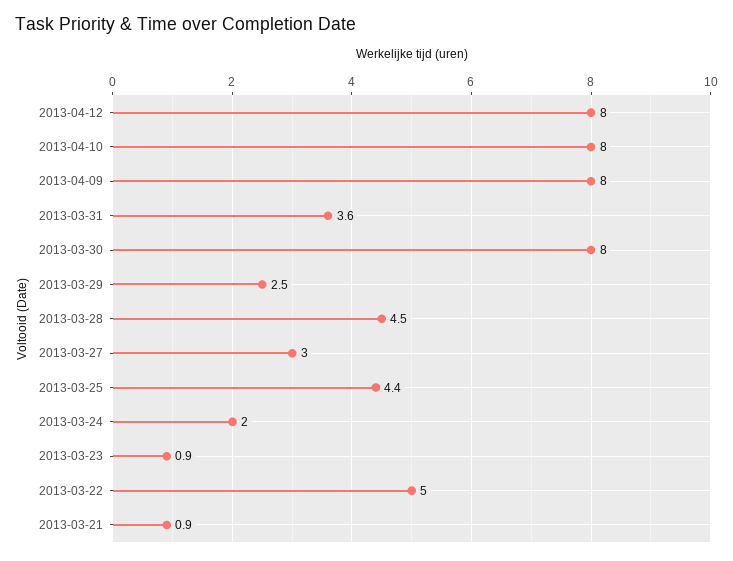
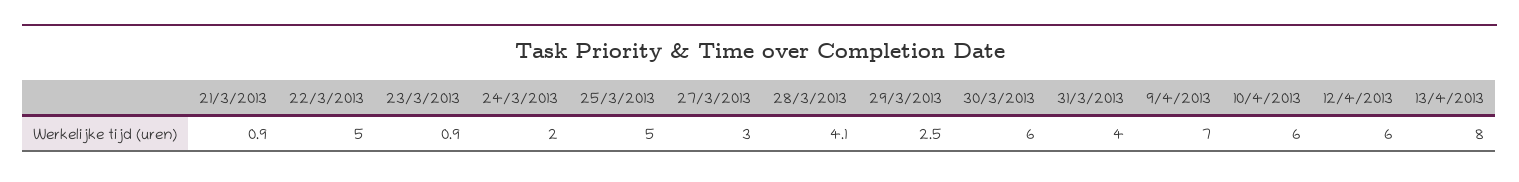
2013-04-12: 8 -> 6
2013-04-10: 8 -> 6
2013-04-09: 8 -> 7
2013-03-31: 3.6 -> 4
2013-03-30: 8 -> 6
2013-03-28: 4.5 -> 4.1
2013-03-25: 4.4 -> 5
13/4/2013: none -> 8

